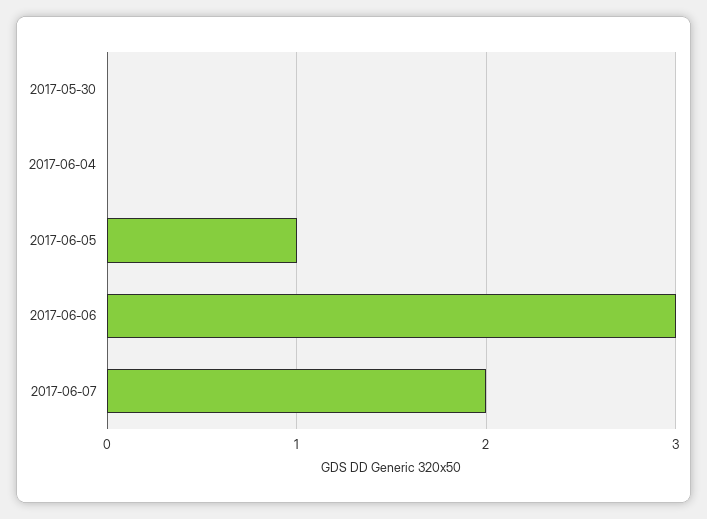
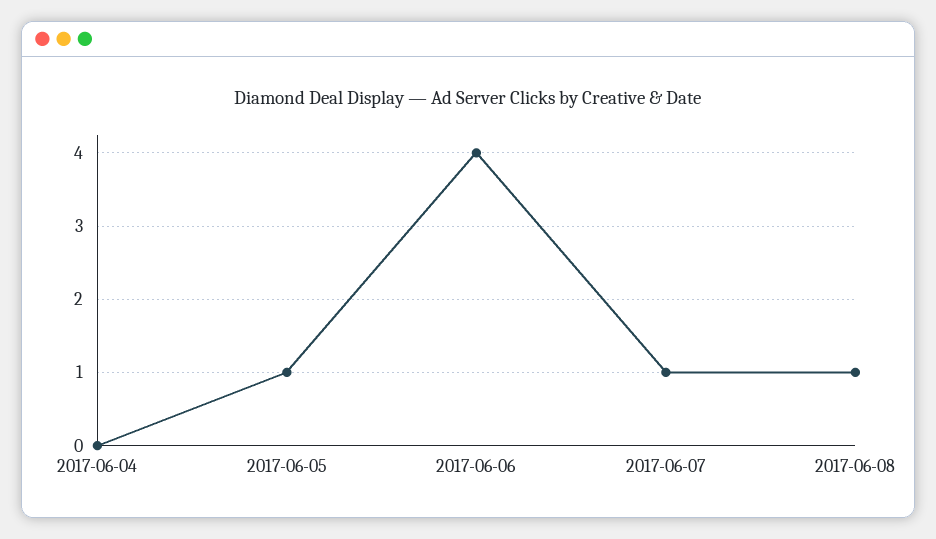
2017-05-30: 0 -> none
2017-06-06: 3 -> 4
2017-06-07: 2 -> 1
2017-06-08: none -> 1

